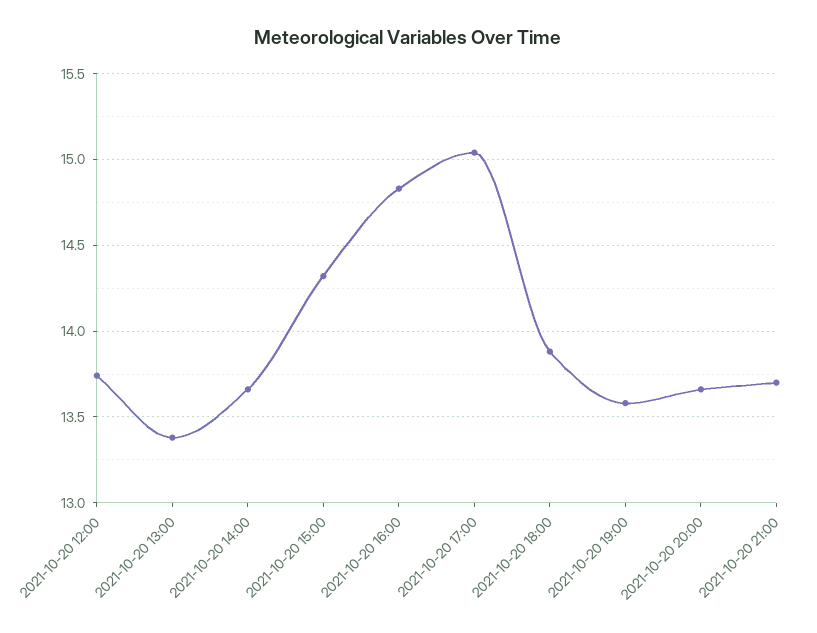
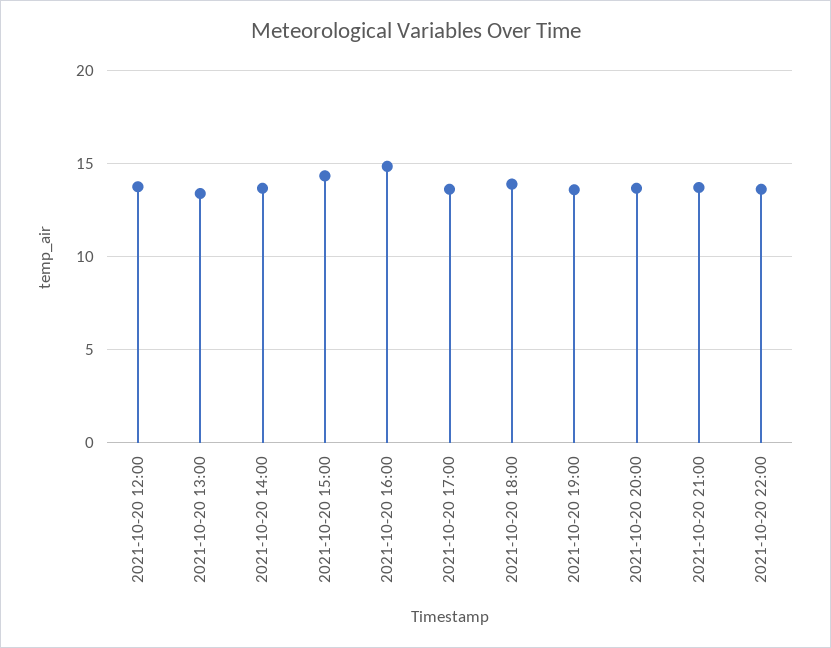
2021-10-20 17:00: 15.05 -> 13.5
2021-10-20 22:00: none -> 13.5

